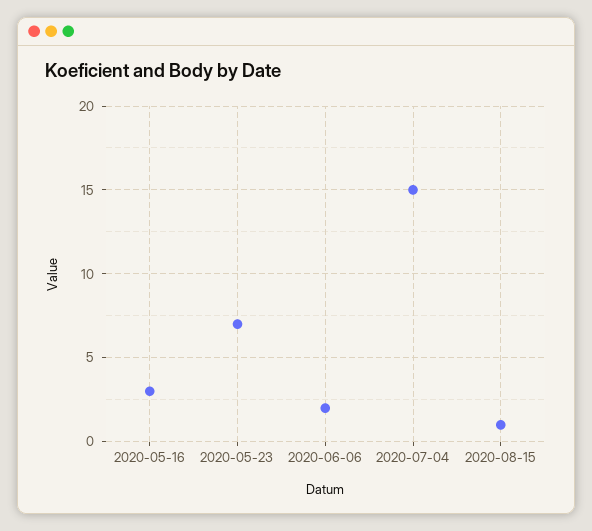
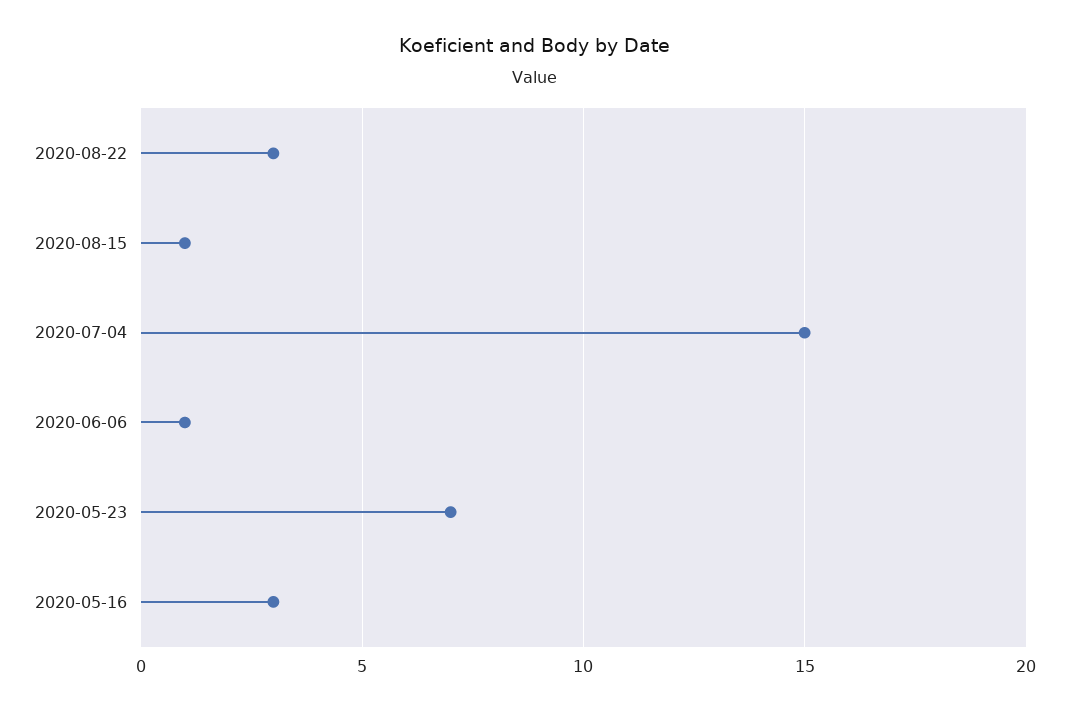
2020-06-06: 2 -> 1
2020-08-22: none -> 3

